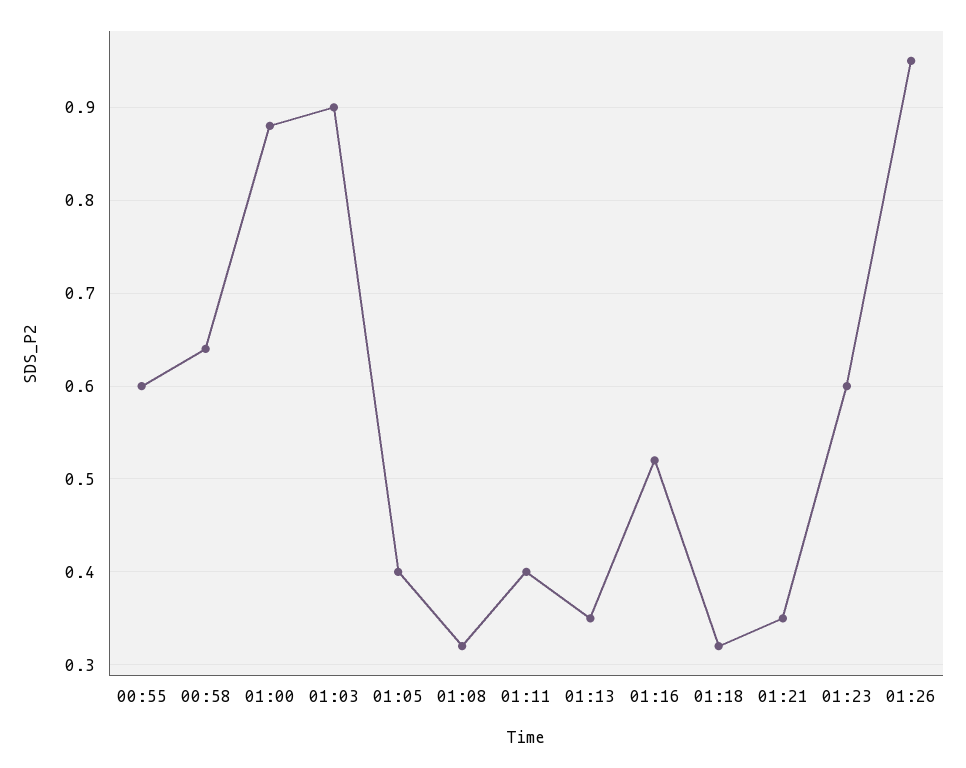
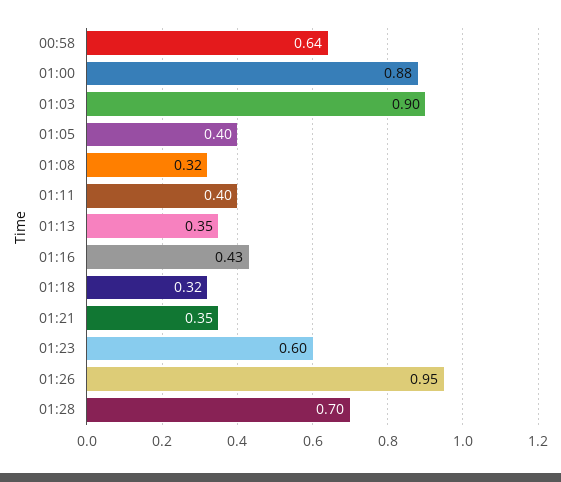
00:55: 0.6 -> none
01:16: 0.52 -> 0.43
01:28: none -> 0.7

